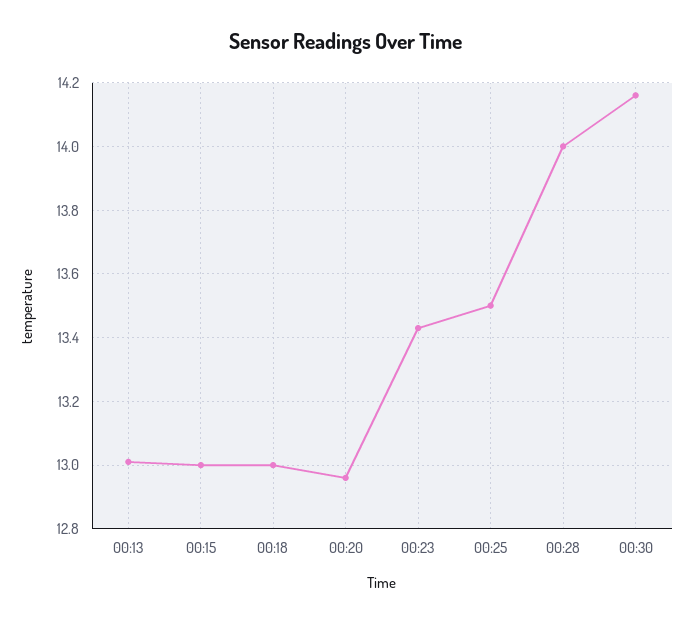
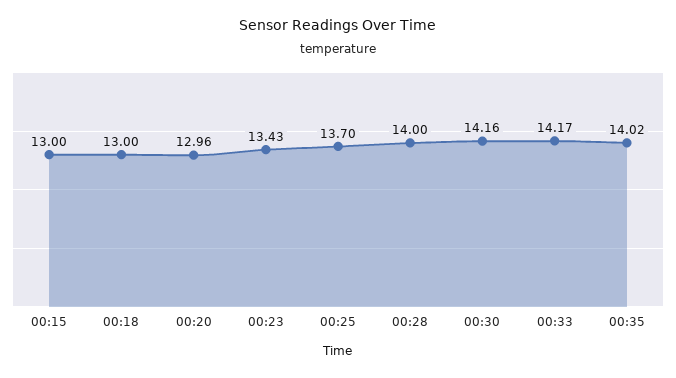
00:13: 13 -> none
00:25: 13.5 -> 13.7
00:33: none -> 14.17
00:35: none -> 14.02

